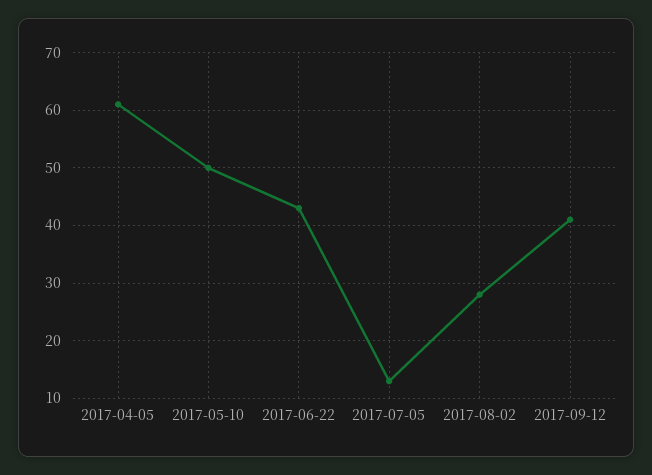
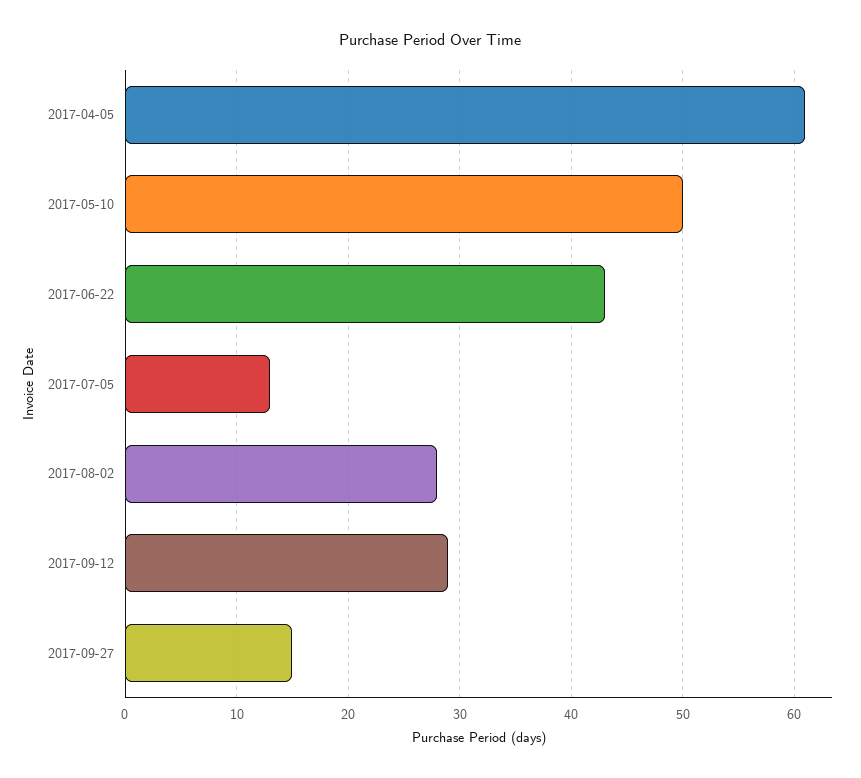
2017-09-12: 40 -> 29
2017-09-27: none -> 15

